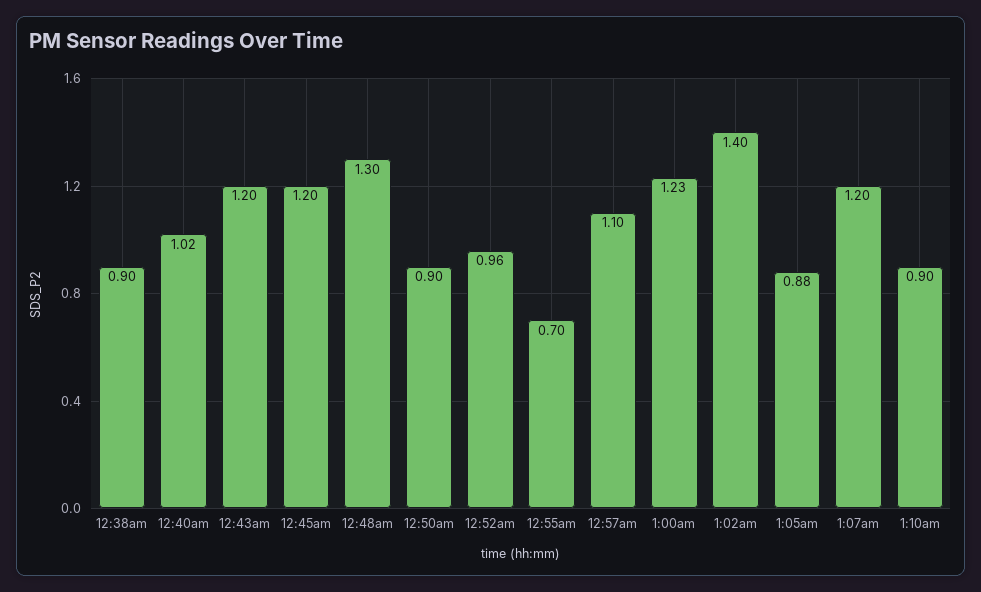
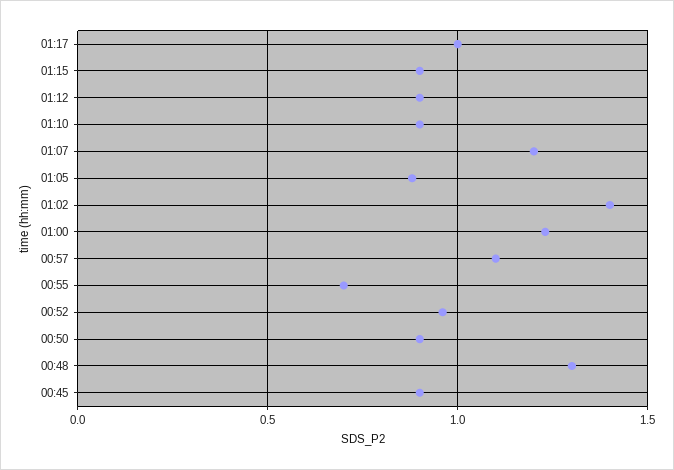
12:38am: 0.9 -> none
12:40am: 1.02 -> none
12:43am: 1.2 -> none
12:45am: 1.2 -> 0.9
01:17: none -> 1
01:15: none -> 0.9
01:12: none -> 0.9

